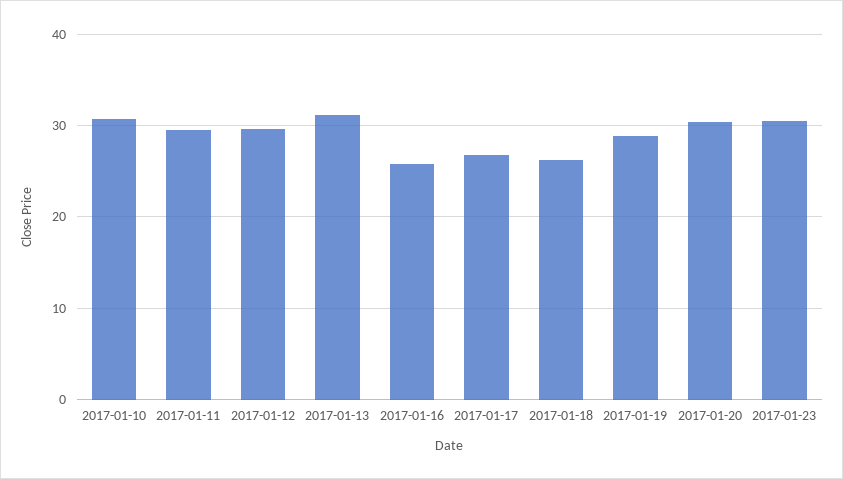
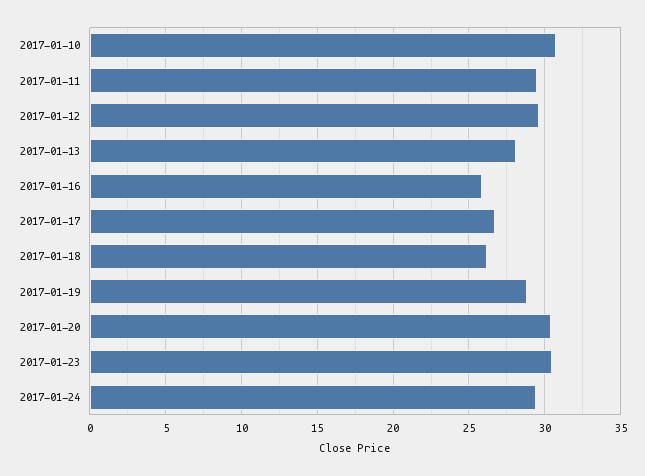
2017-01-13: 31 -> 28
2017-01-24: none -> 29.5

